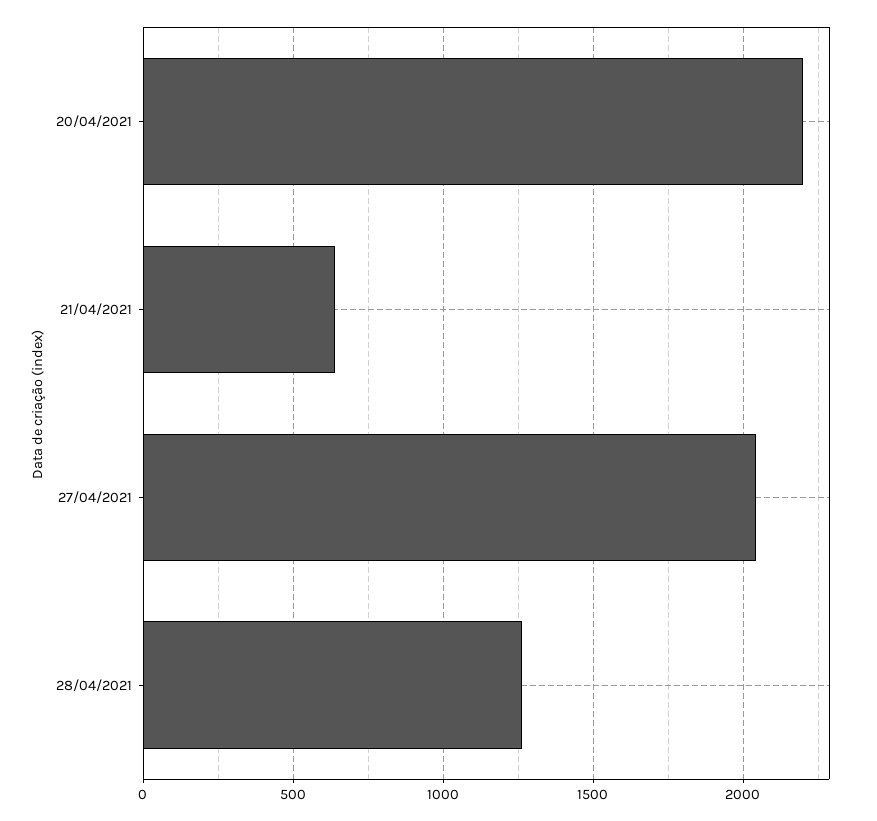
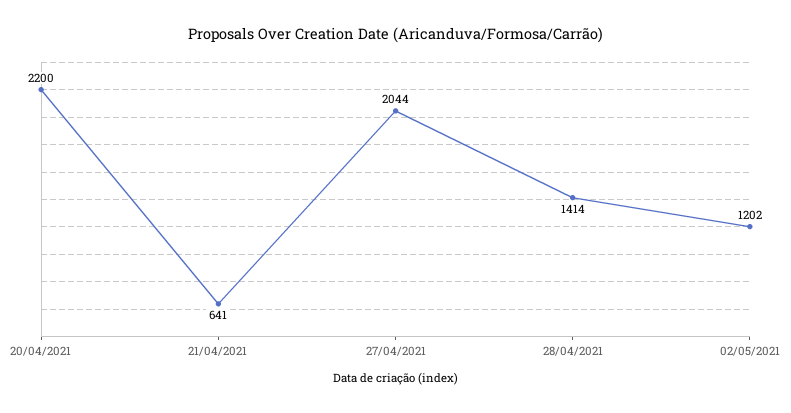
28/04/2021: 1250 -> 1414
02/05/2021: none -> 1202

